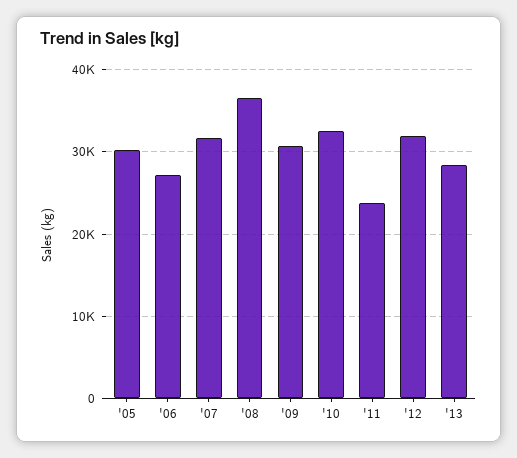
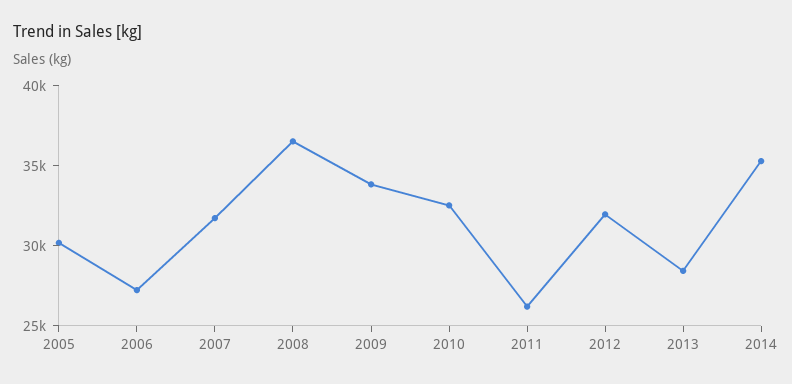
'09: 31000 -> 34000
'11: 24000 -> 26000
2014: none -> 35000

